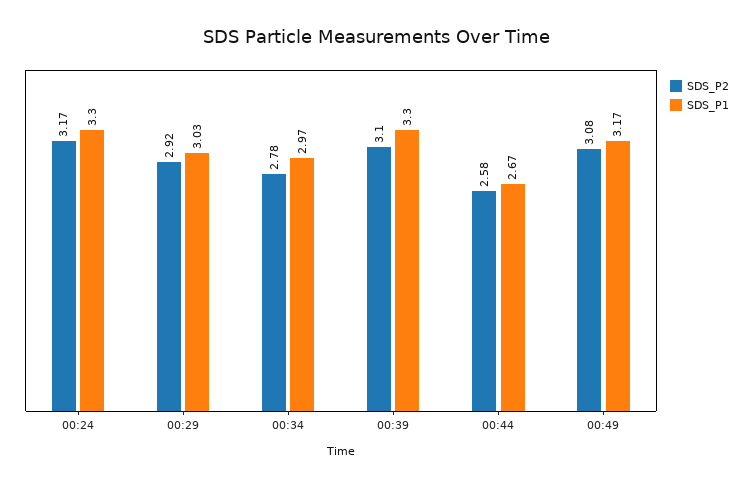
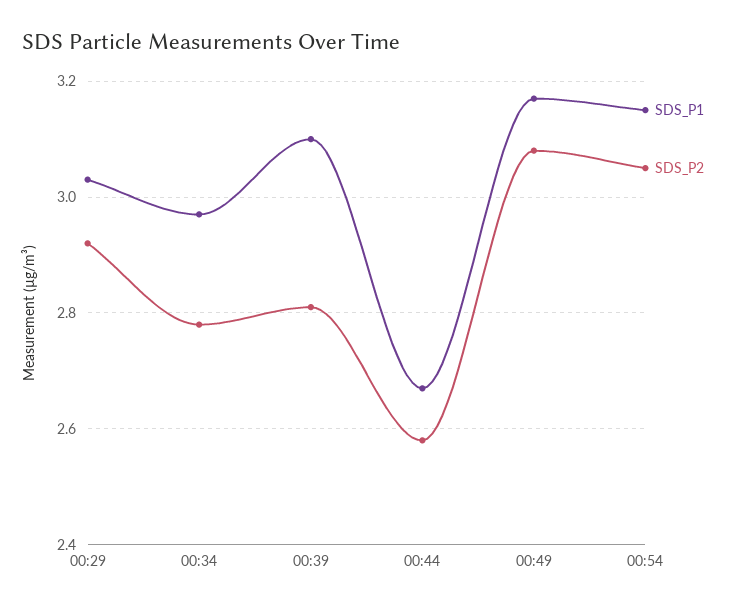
SDS_P2, 00:24: 3.17 -> none
SDS_P1, 00:24: 3.3 -> none
SDS_P2, 00:39: 3.1 -> 2.8
SDS_P1, 00:39: 3.3 -> 3.1
SDS_P1, 00:54: none -> 3.15
SDS_P2, 00:54: none -> 3.05

